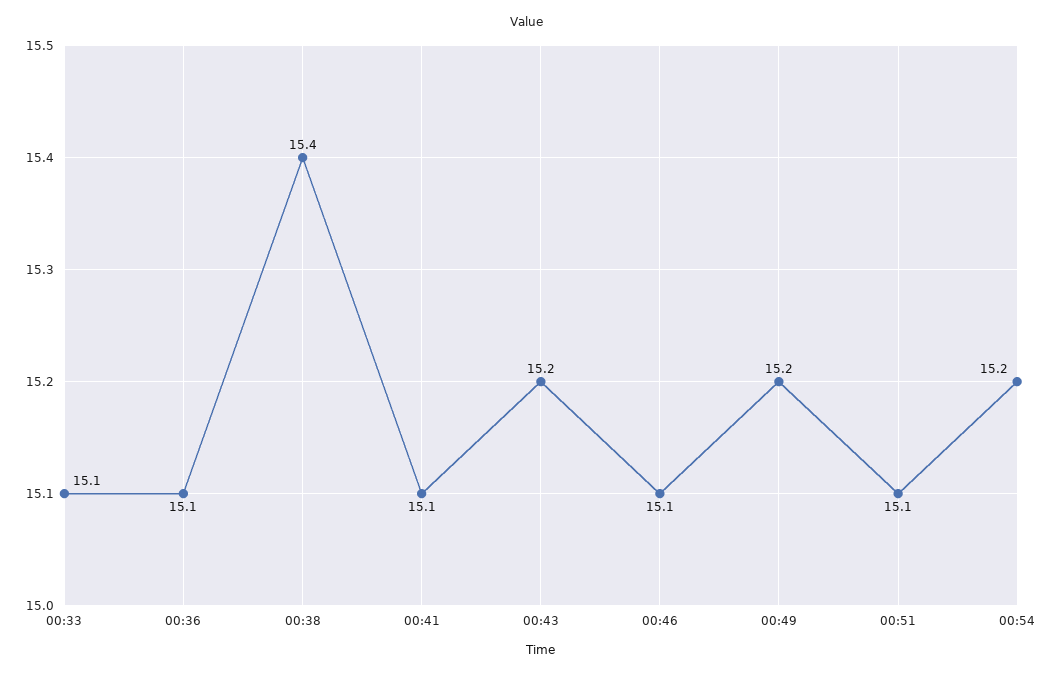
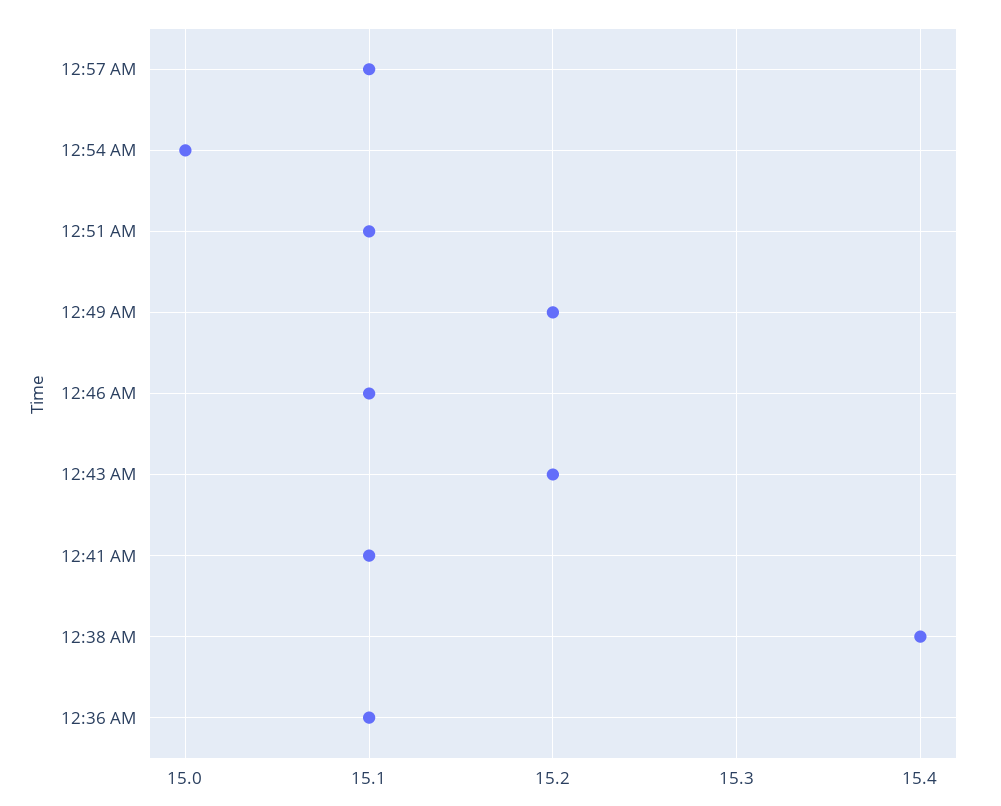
00:33: 15.1 -> none
00:54: 15.2 -> 15
12:57 AM: none -> 15.1

